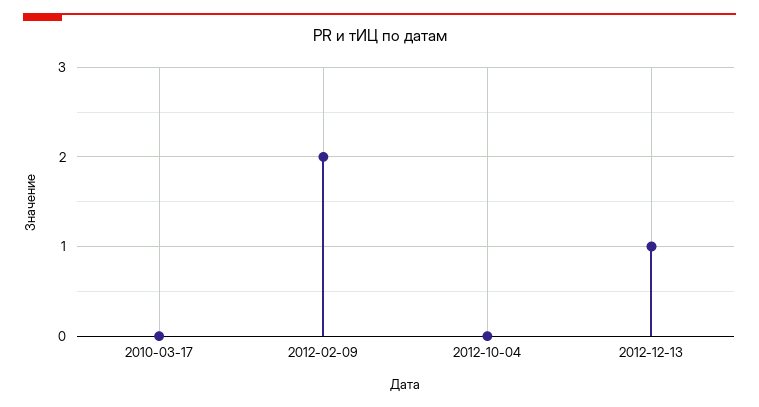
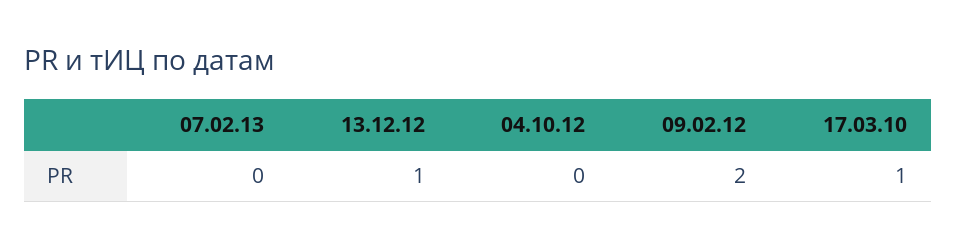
2010-03-17: 0 -> 1
07.02.13: none -> 0

